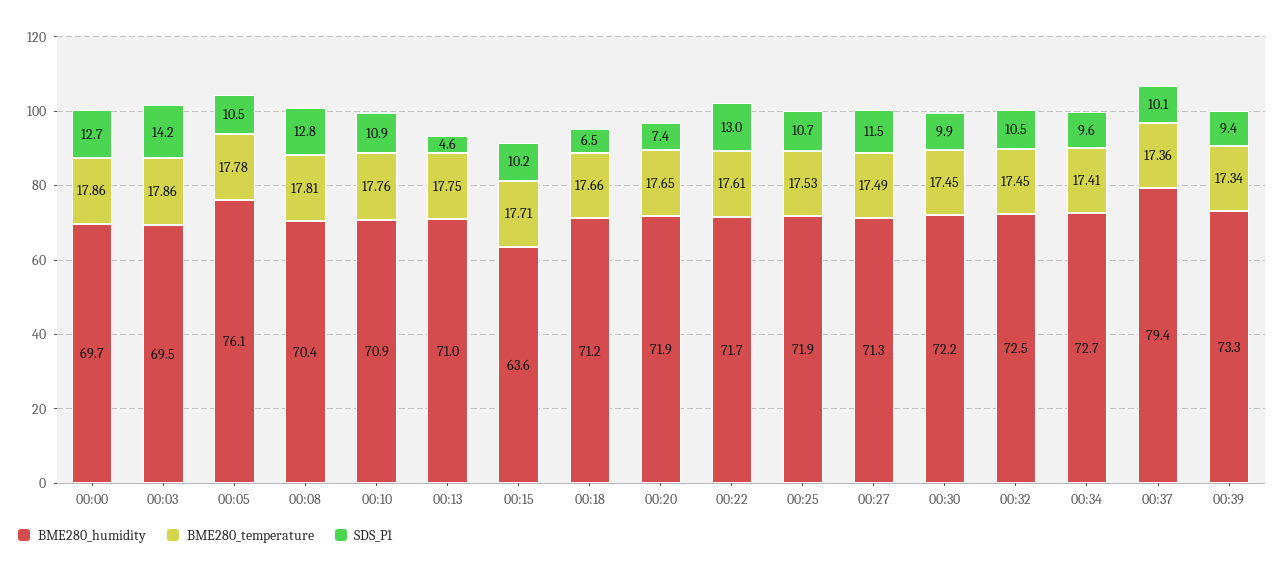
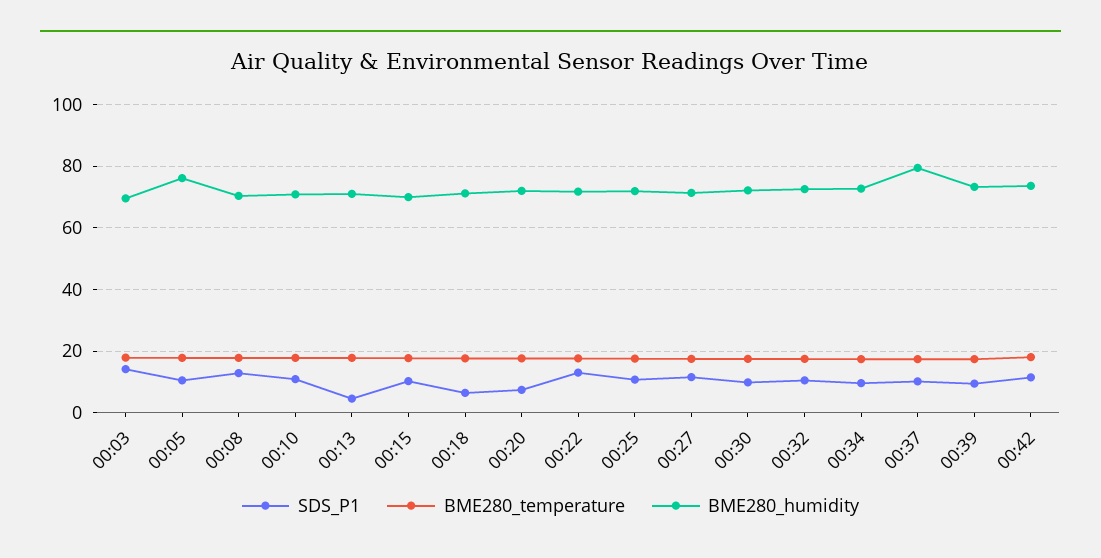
BME280_humidity, 00:00: 69.7 -> none
BME280_temperature, 00:00: 17.86 -> none
SDS_P1, 00:00: 12.7 -> none
BME280_humidity, 00:15: 63.6 -> 70
SDS_P1, 00:42: none -> 12
BME280_temperature, 00:42: none -> 18
BME280_humidity, 00:42: none -> 74

